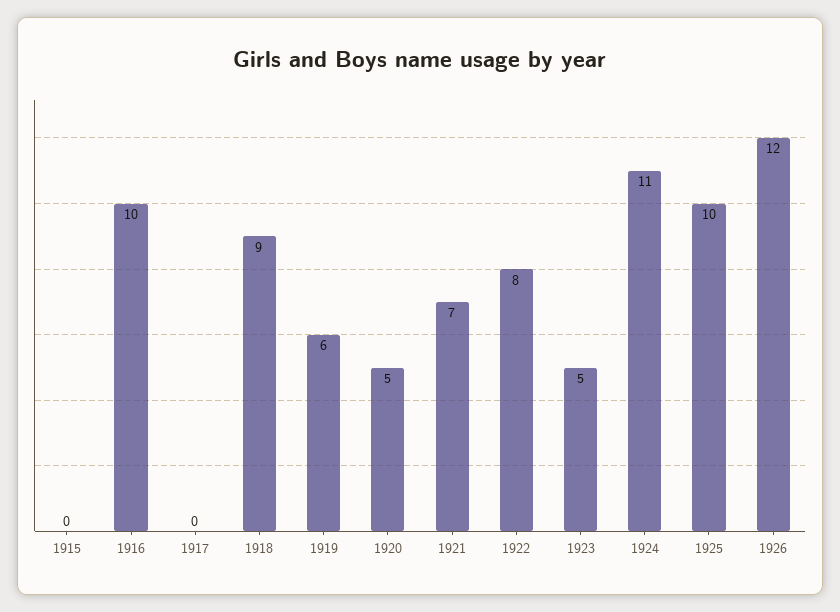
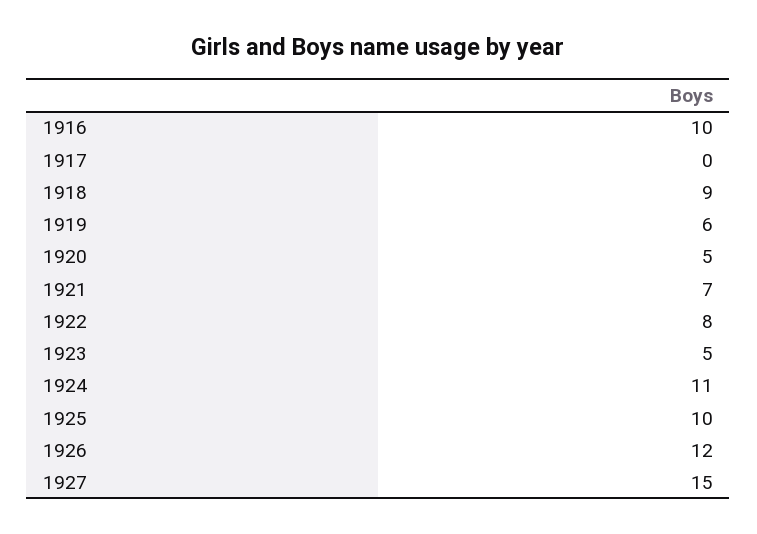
1915: 0 -> none
1927: none -> 15

